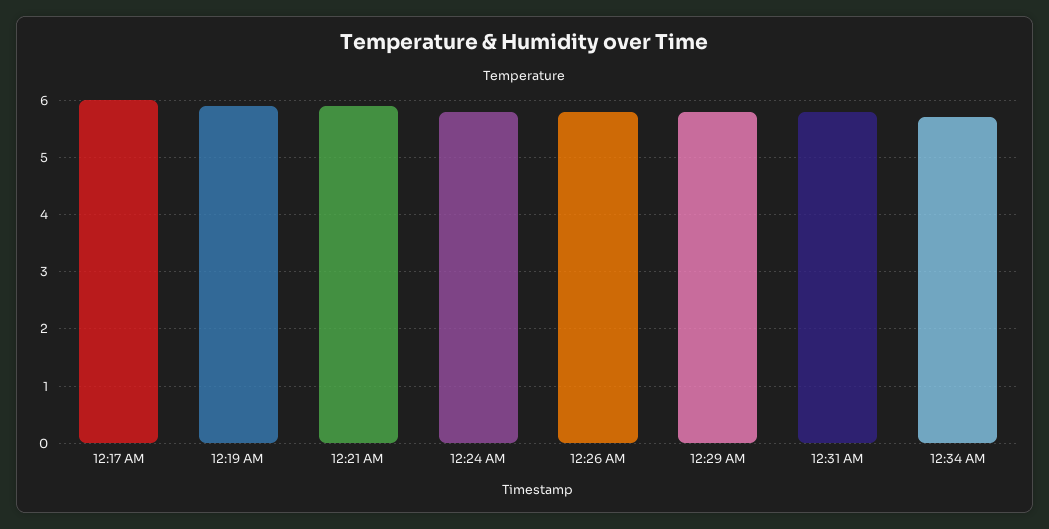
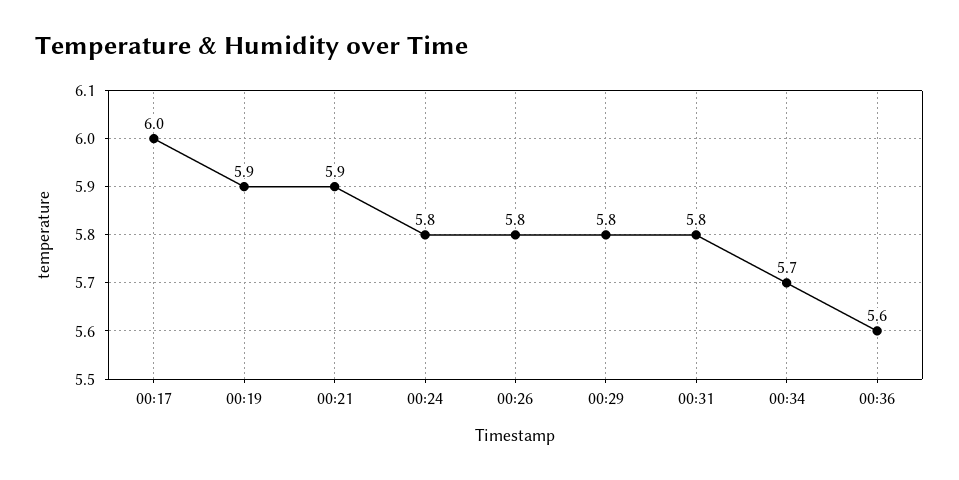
00:36: none -> 5.6

